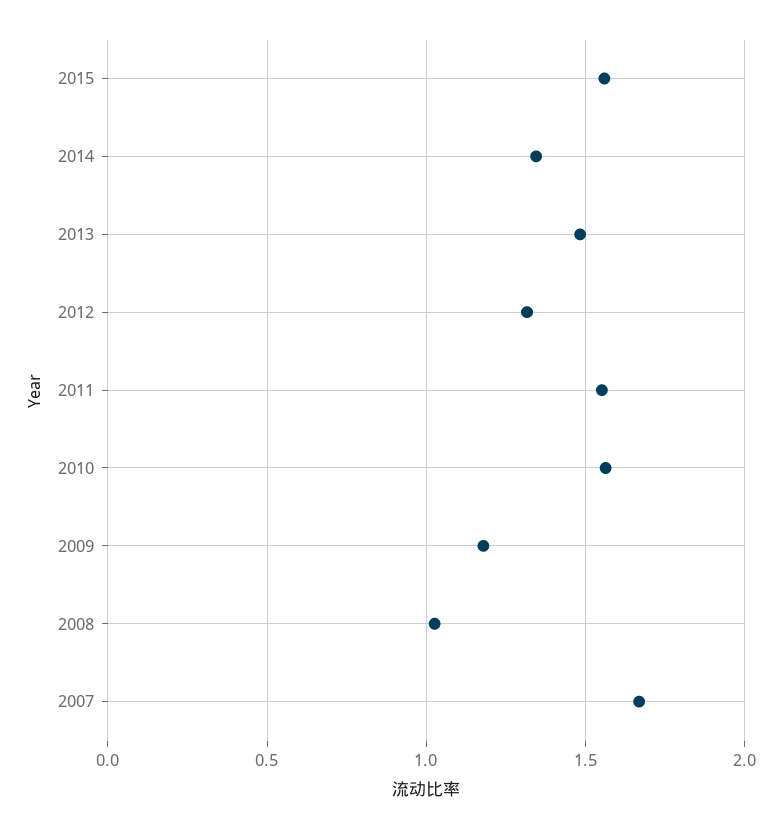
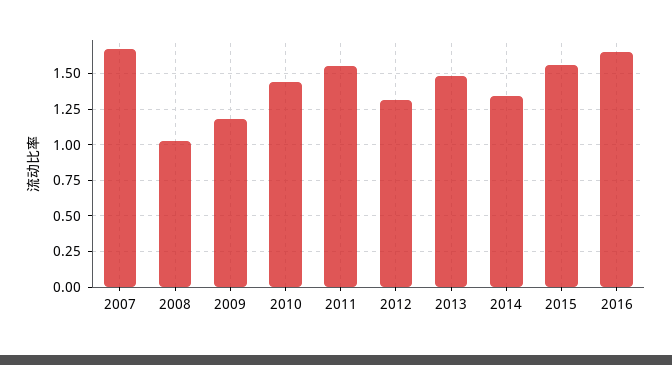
2010: 1.55 -> 1.45
2016: none -> 1.65

